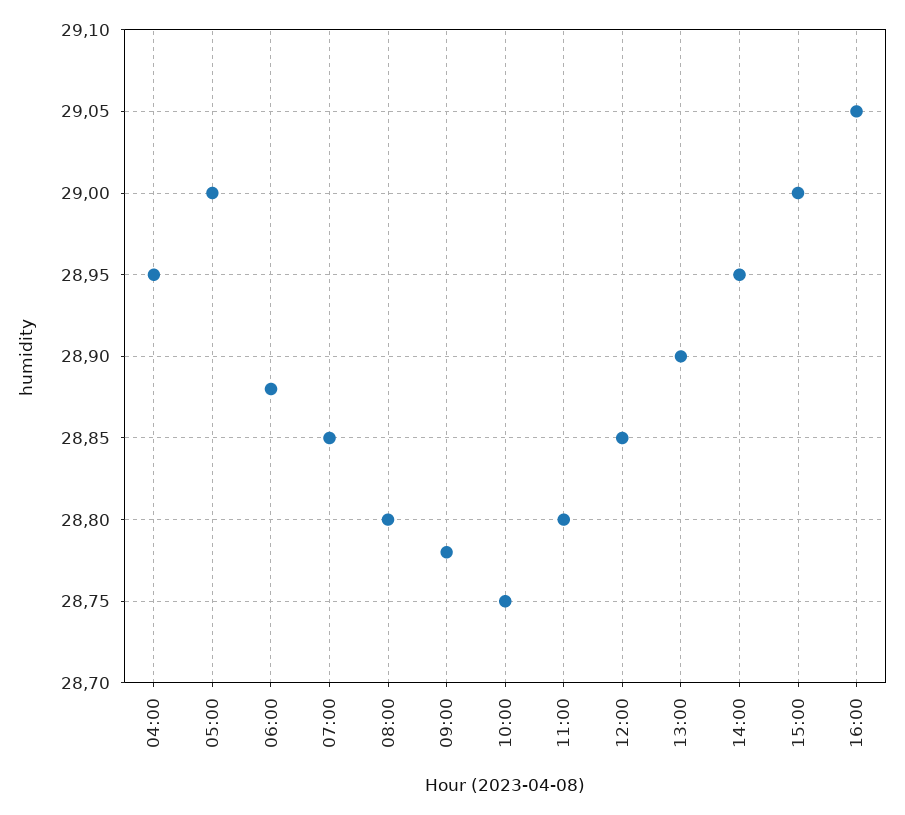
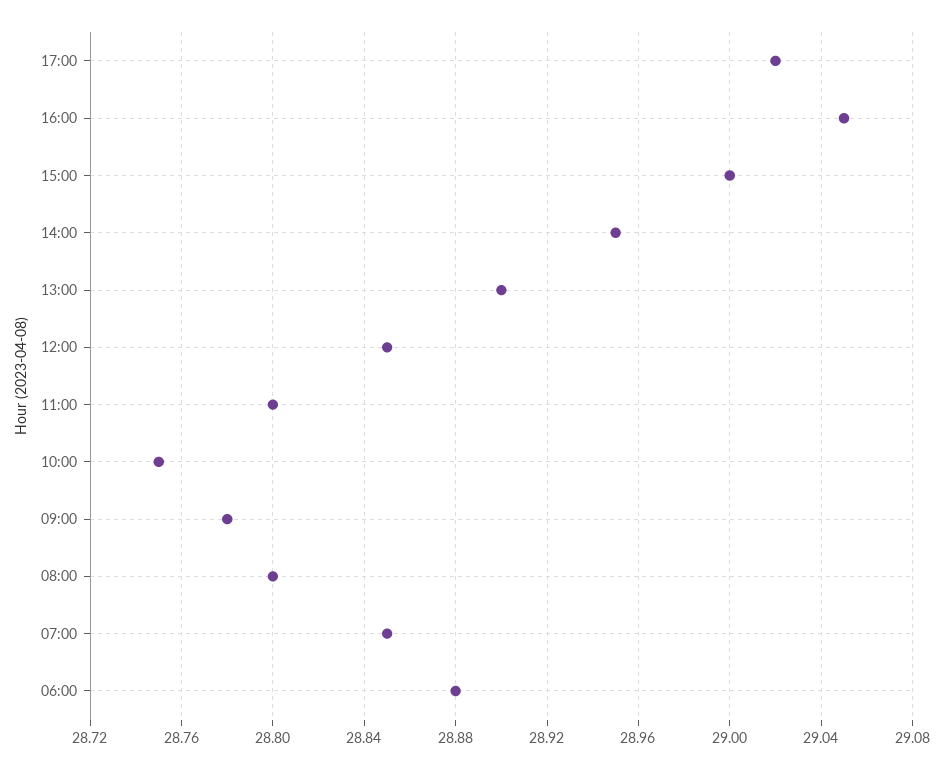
04:00: 28.95 -> none
05:00: 29 -> none
17:00: none -> 29.02

